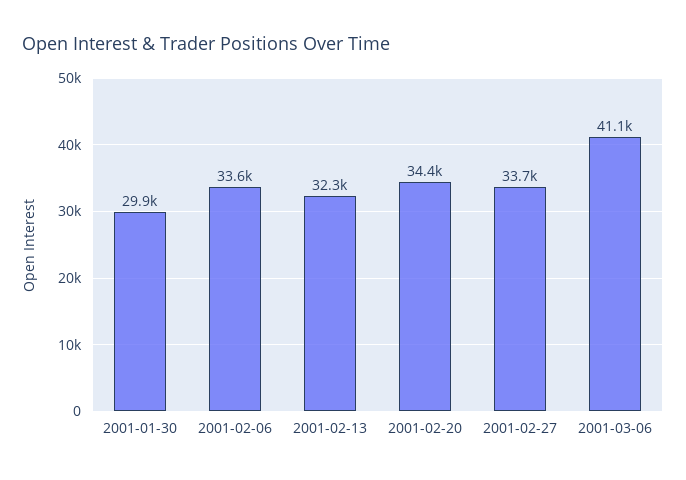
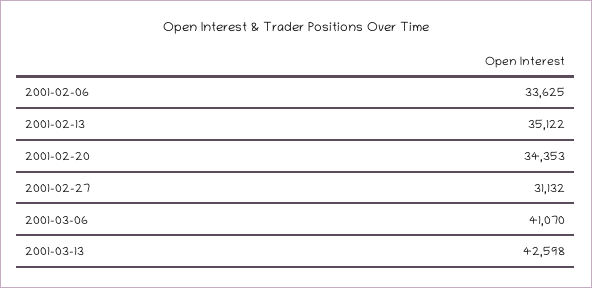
2001-01-30: 29900 -> none
2001-02-13: 32300 -> 35122
2001-02-27: 33700 -> 31132
2001-03-13: none -> 42598

